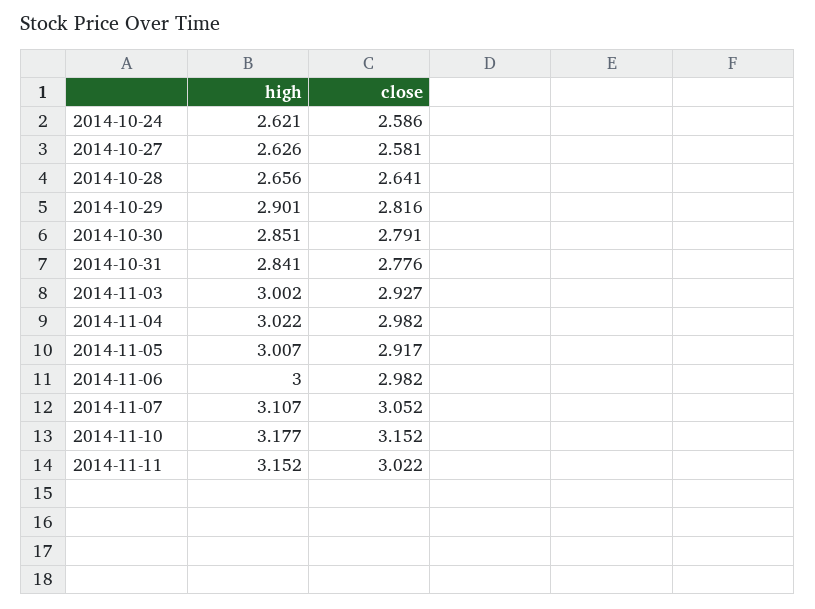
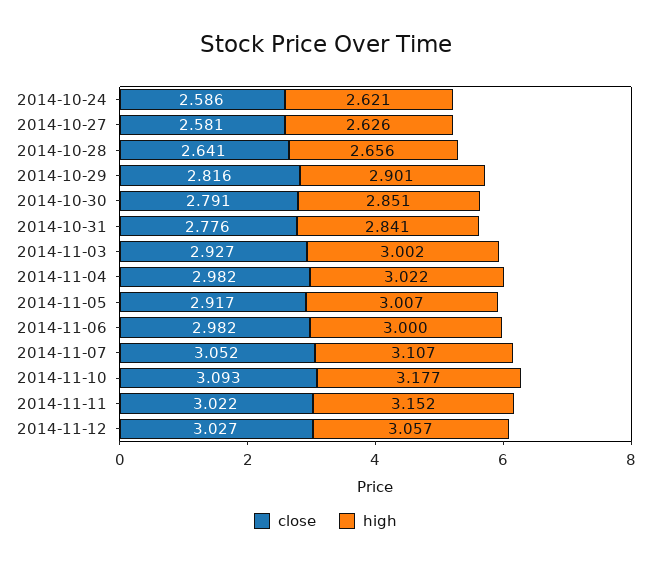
close, 2014-11-10: 3.152 -> 3.093
close, 2014-11-12: none -> 3.027
high, 2014-11-12: none -> 3.057

